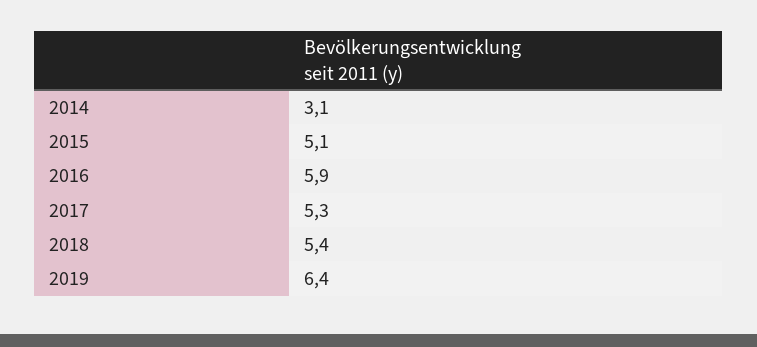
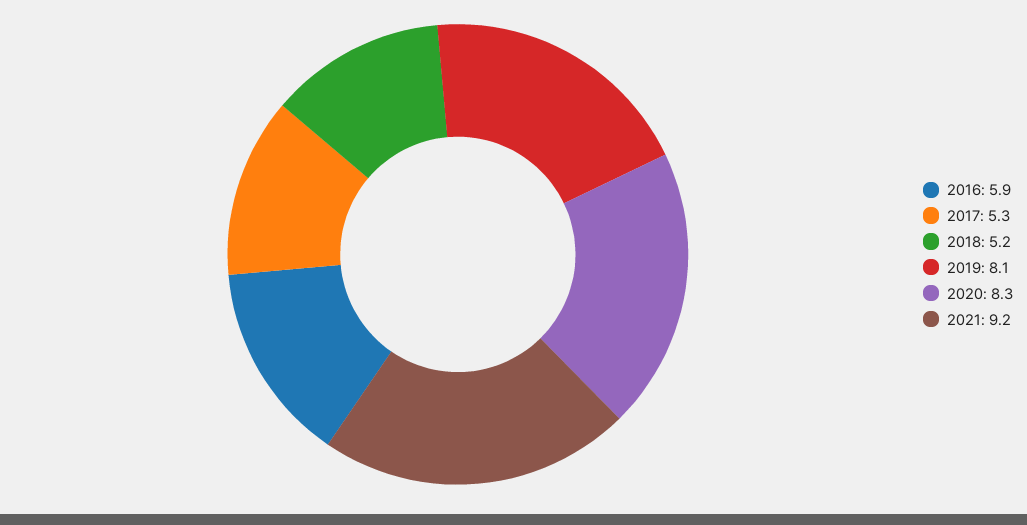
2014: 3.1 -> none
2015: 5.1 -> none
2018: 5.4 -> 5.2
2019: 6.4 -> 8.1
2020: none -> 8.3
2021: none -> 9.2

